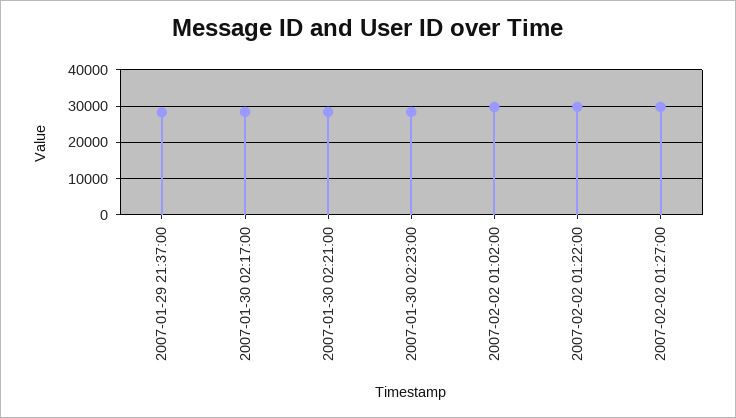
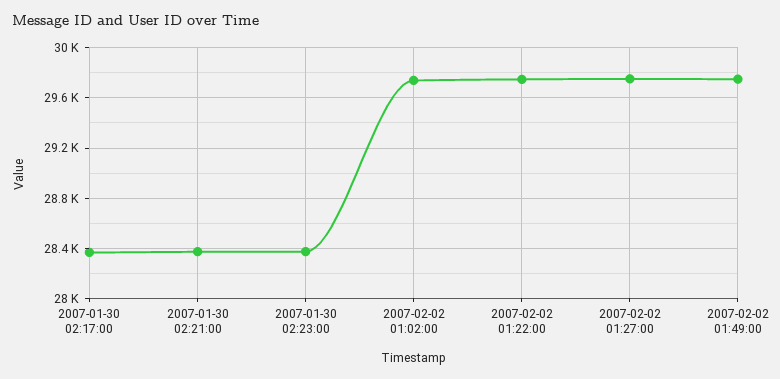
2007-01-29 21:37:00: 28000 -> none
2007-02-02 01:49:00: none -> 29750

